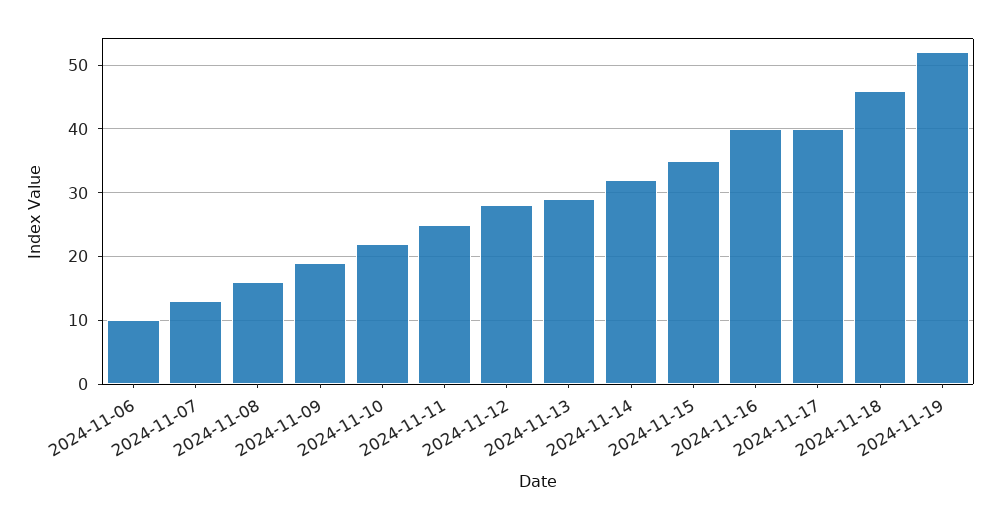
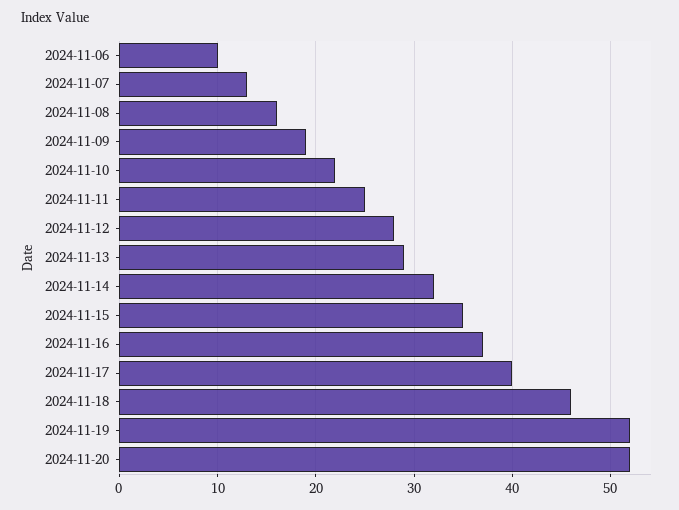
2024-11-16: 40 -> 37
2024-11-20: none -> 52

